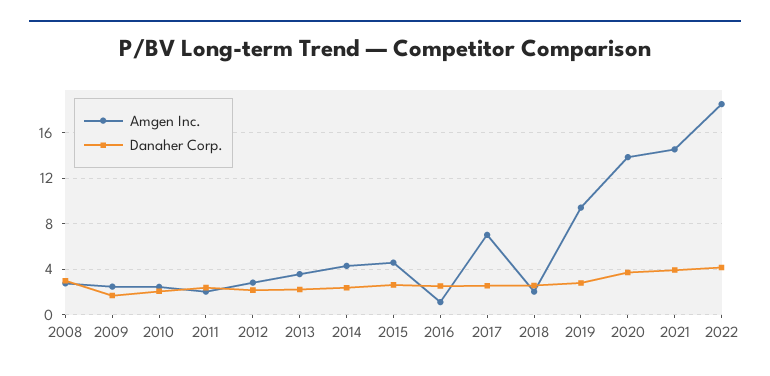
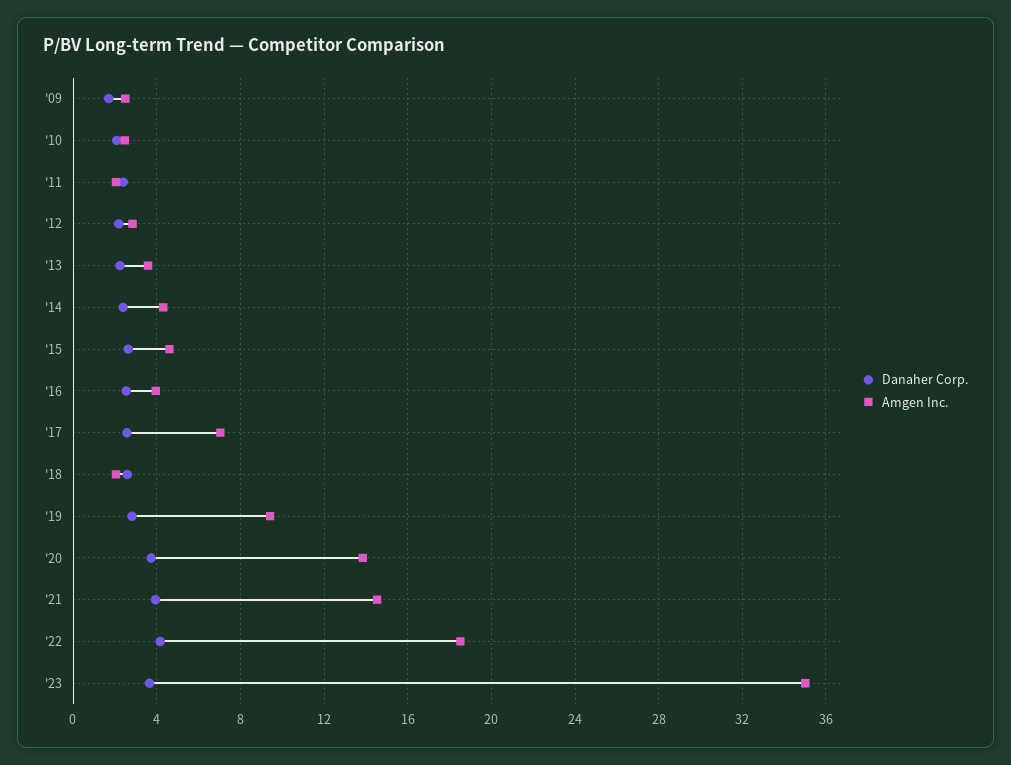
Amgen Inc., 2008: 3 -> none
Danaher Corp., 2008: 3 -> none
Amgen Inc., 2016: 1 -> 4
Danaher Corp., '23: none -> 3.5
Amgen Inc., '23: none -> 35

